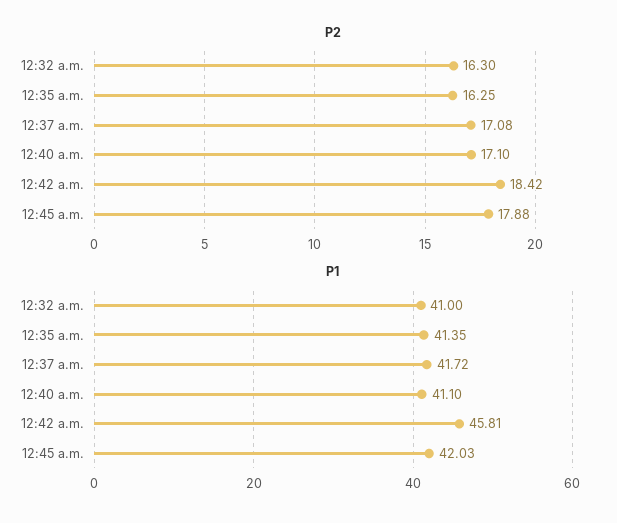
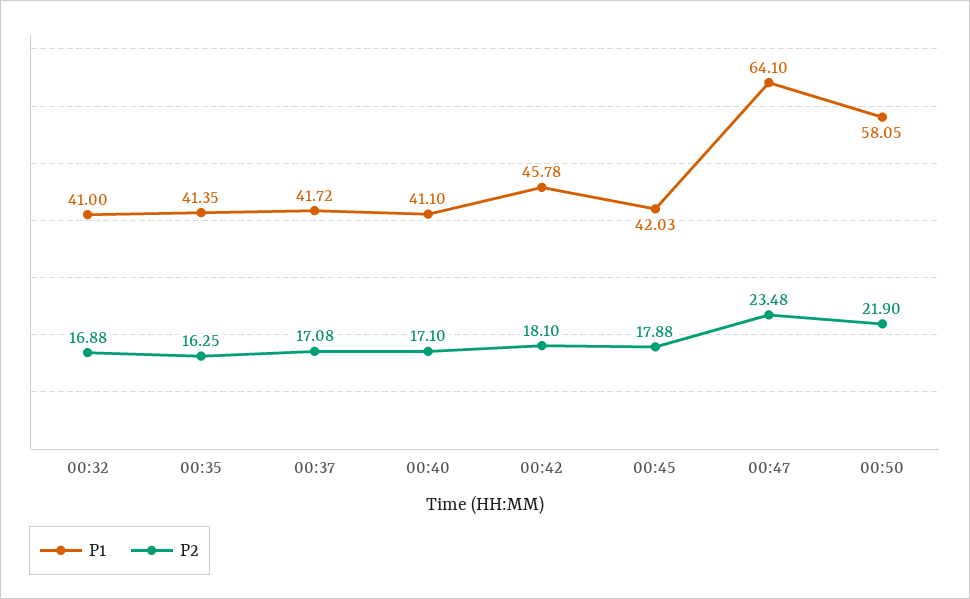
P2, 12:32 a.m.: 16.3 -> 16.88
P2, 12:42 a.m.: 18.42 -> 18.1
P1, 12:42 a.m.: 45.81 -> 45.78
P1, 00:47: none -> 64.1
P2, 00:47: none -> 23.48
P1, 00:50: none -> 58.05
P2, 00:50: none -> 21.9

